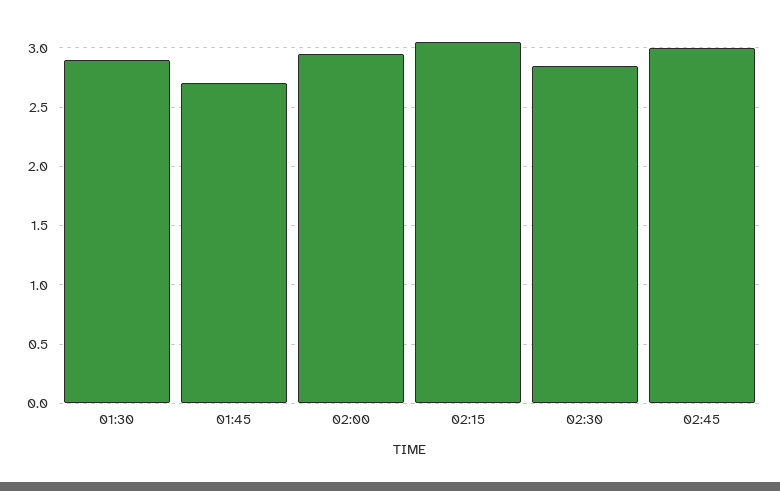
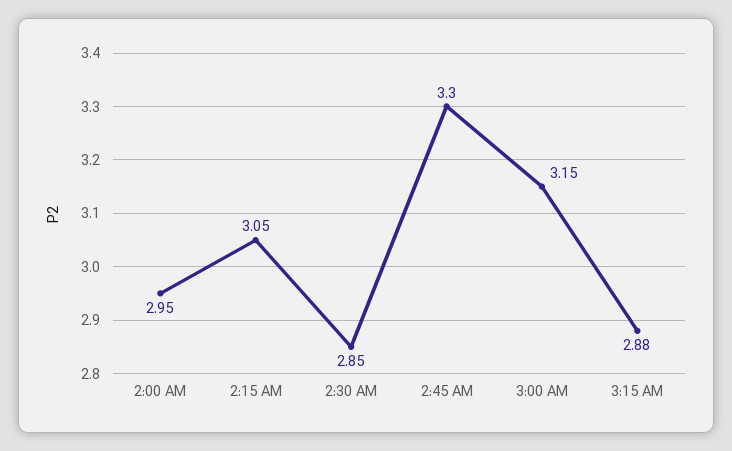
01:30: 2.9 -> none
01:45: 2.7 -> none
02:45: 3 -> 3.3
3:00 AM: none -> 3.15
3:15 AM: none -> 2.88

